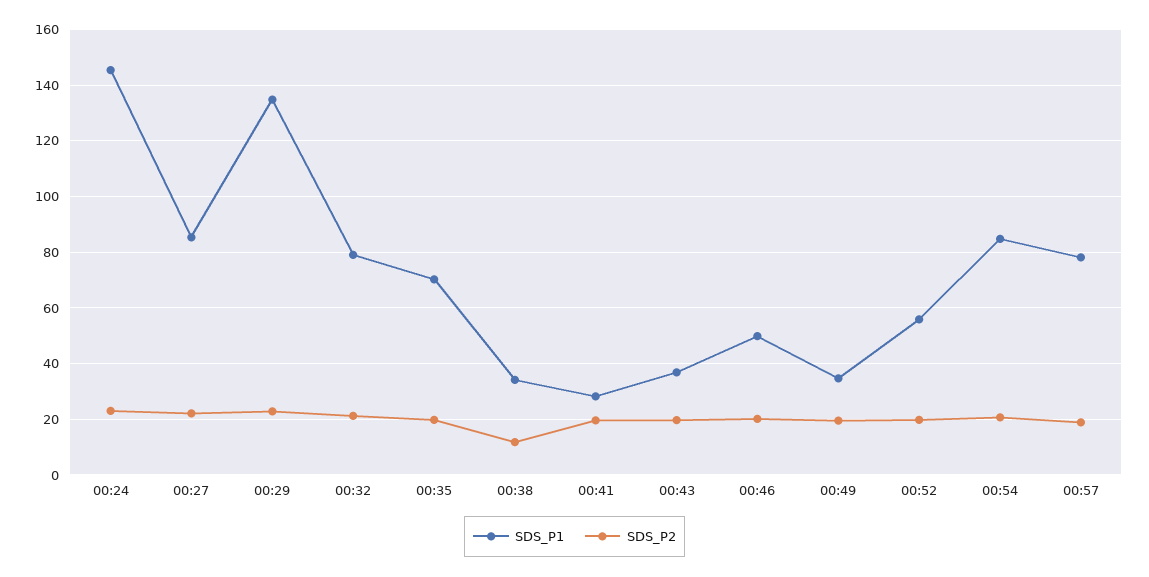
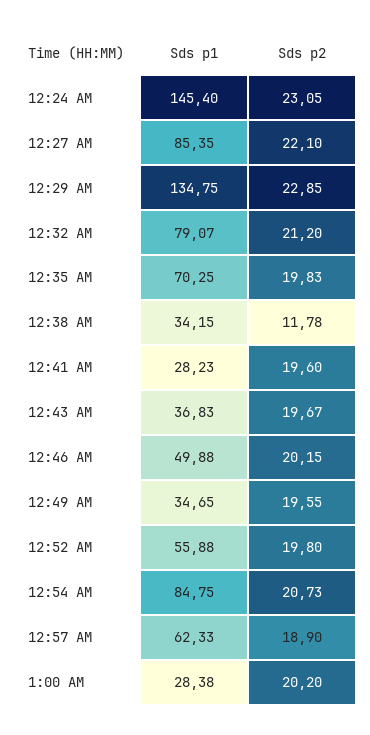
SDS_P1, 00:57: 77.5 -> 62.33
SDS_P1, 1:00 AM: none -> 28.38
SDS_P2, 1:00 AM: none -> 20.2

